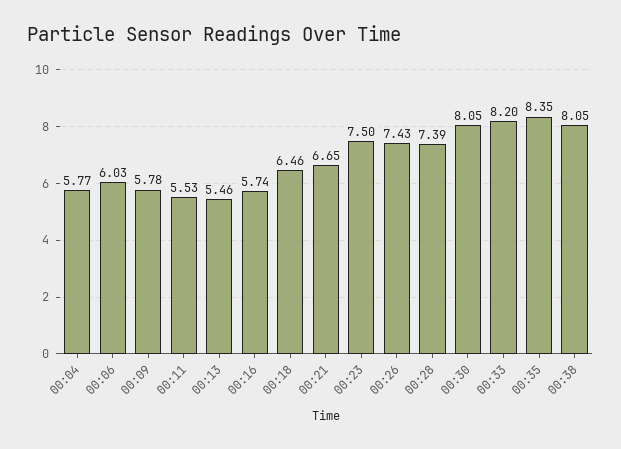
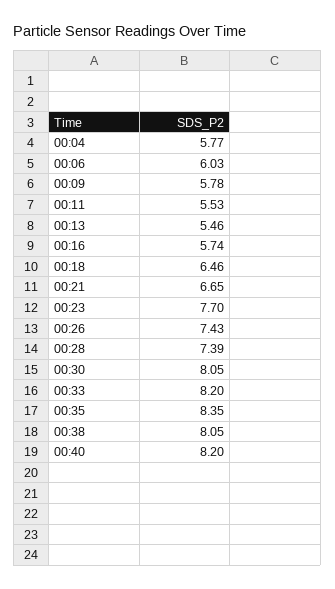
00:23: 7.5 -> 7.7
00:40: none -> 8.2

